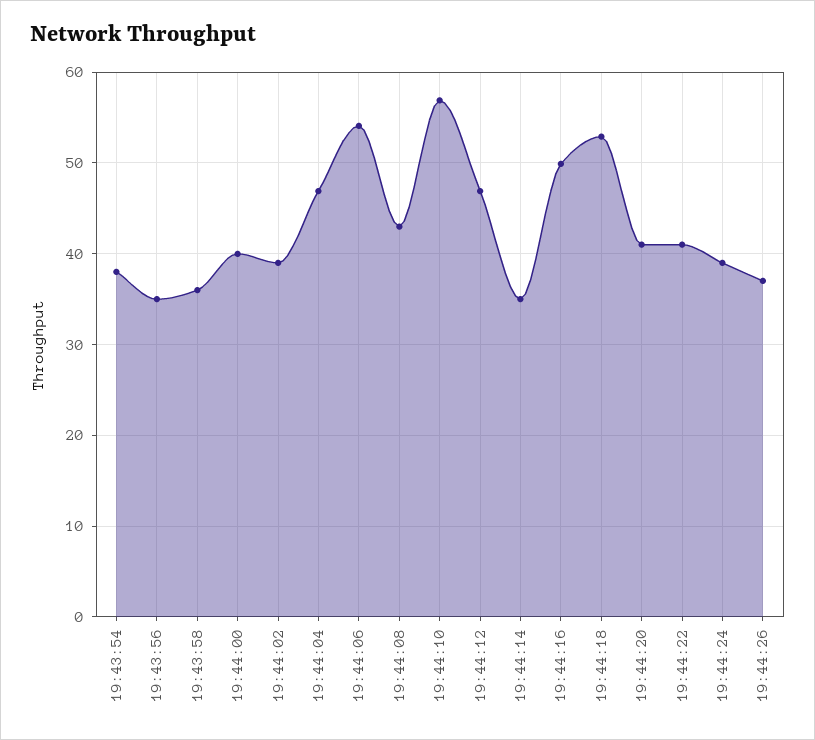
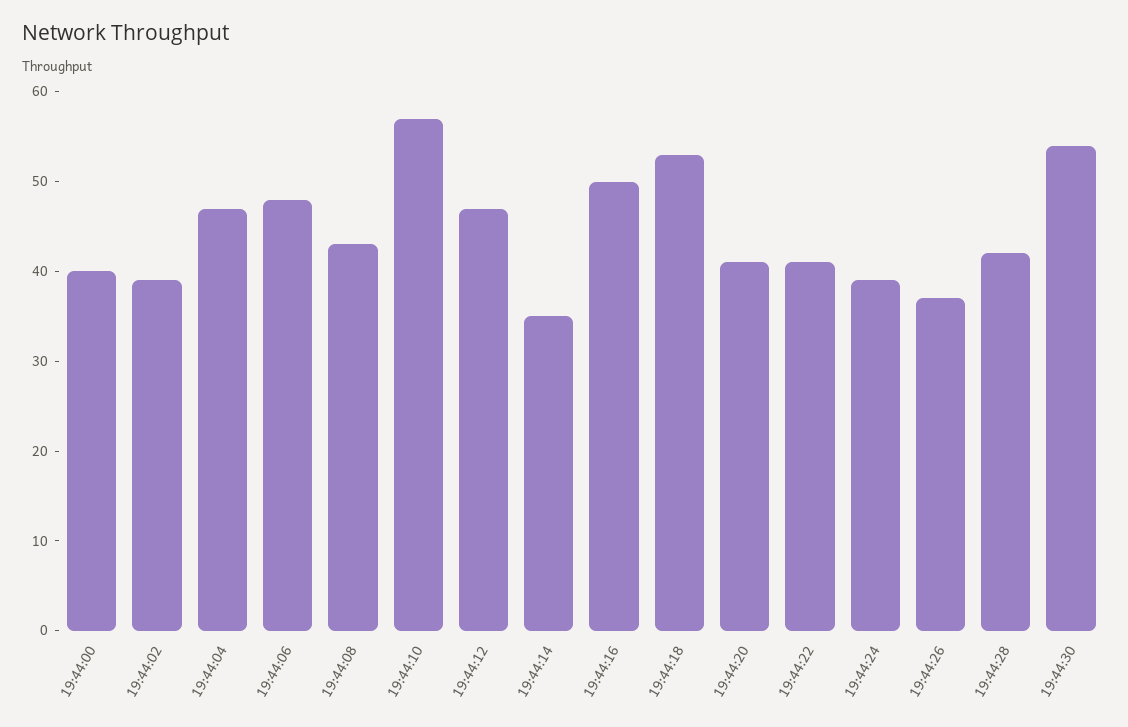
19:43:54: 38 -> none
19:43:56: 35 -> none
19:43:58: 36 -> none
19:44:06: 54 -> 48
19:44:28: none -> 42
19:44:30: none -> 54

